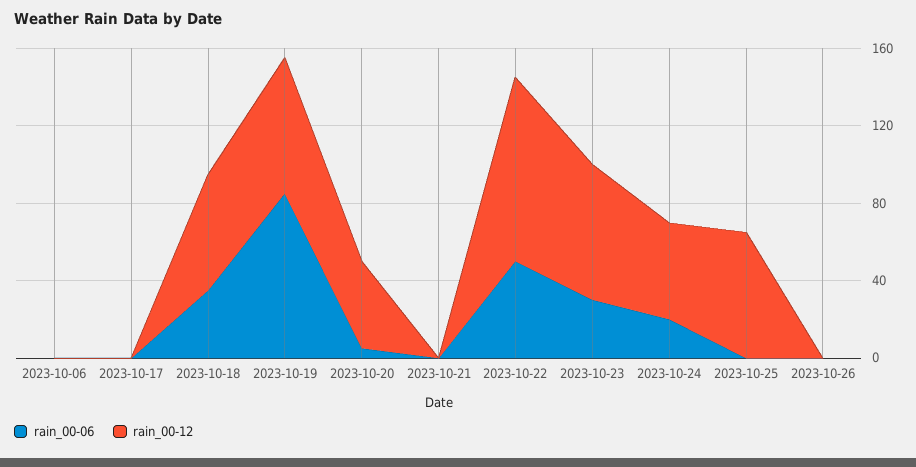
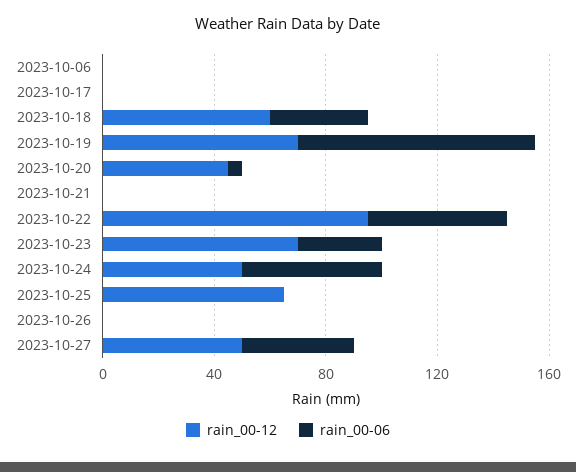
rain_00-06, 2023-10-24: 20 -> 50
rain_00-12, 2023-10-27: none -> 50
rain_00-06, 2023-10-27: none -> 40

